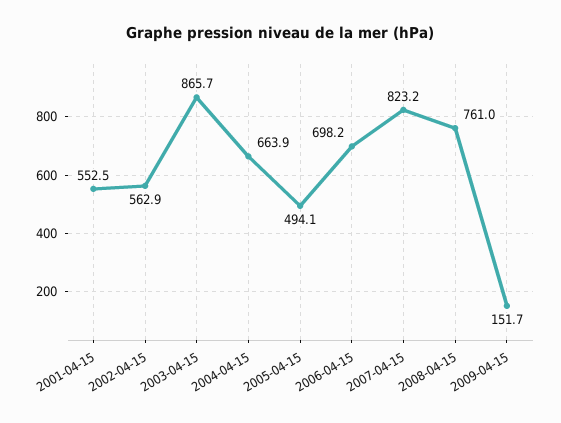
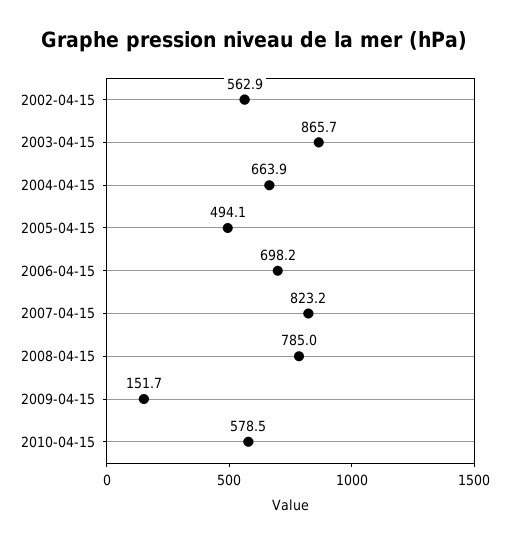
2001-04-15: 552.5 -> none
2008-04-15: 761 -> 785
2010-04-15: none -> 578.5

